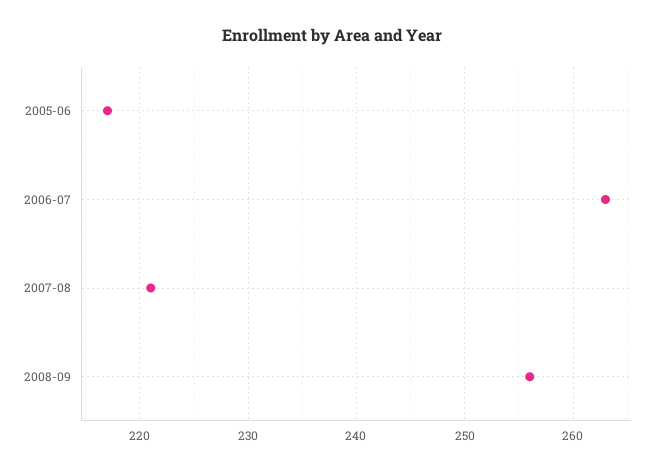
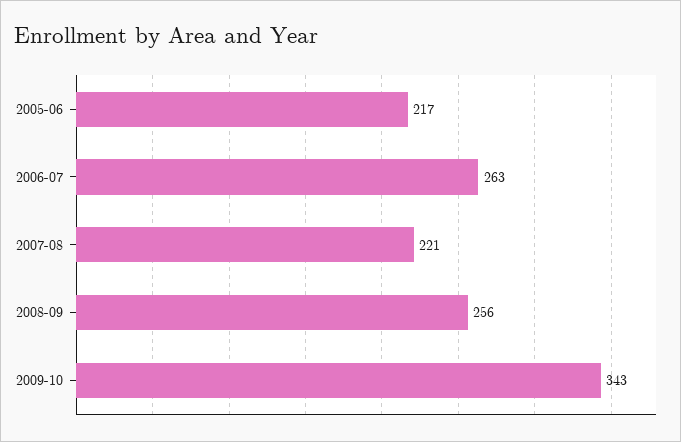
2009-10: none -> 343

